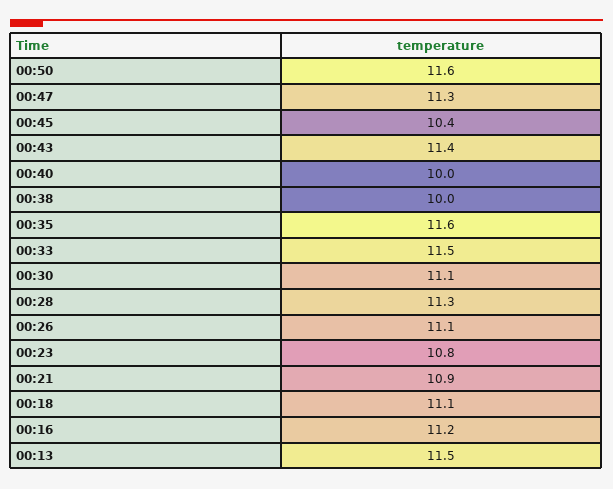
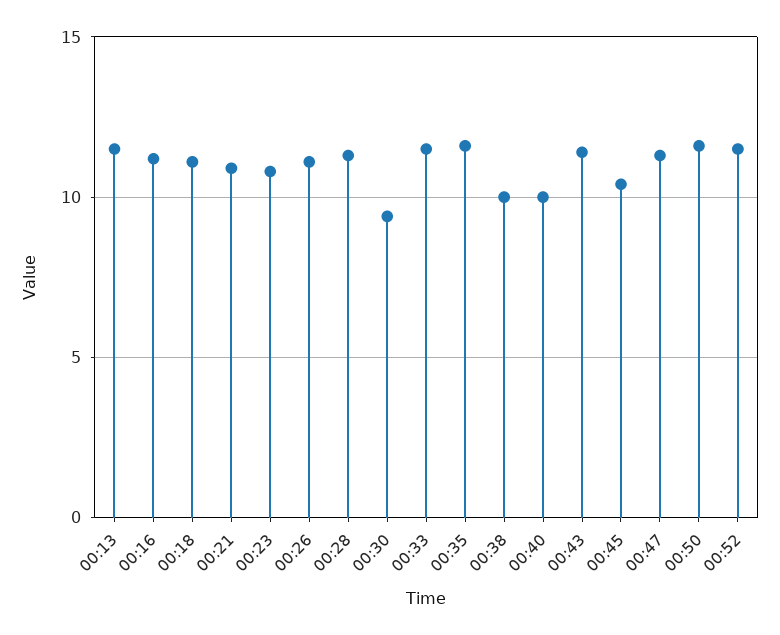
00:30: 11.1 -> 9.5
00:52: none -> 11.5

